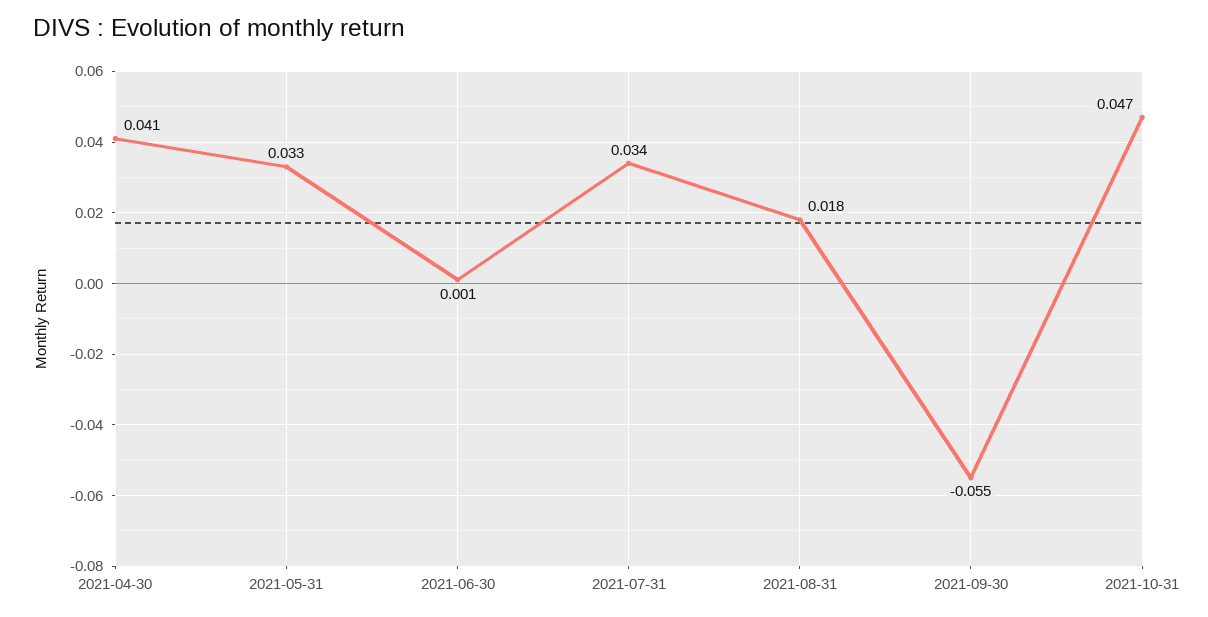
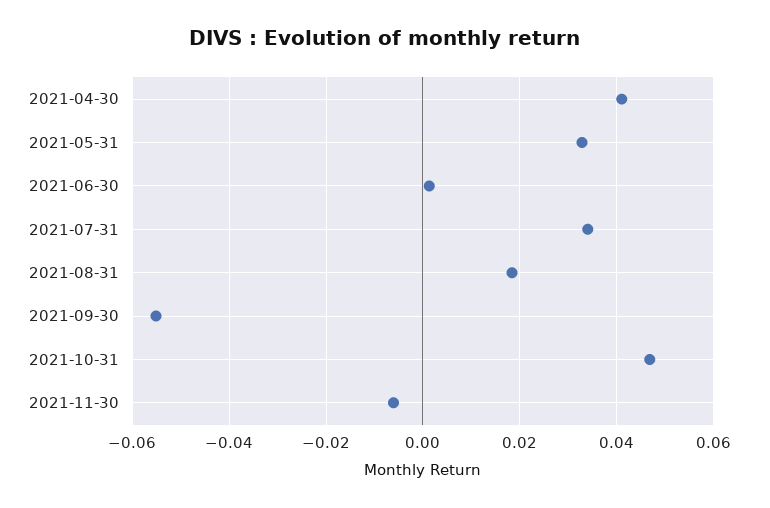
2021-11-30: none -> -0.006

